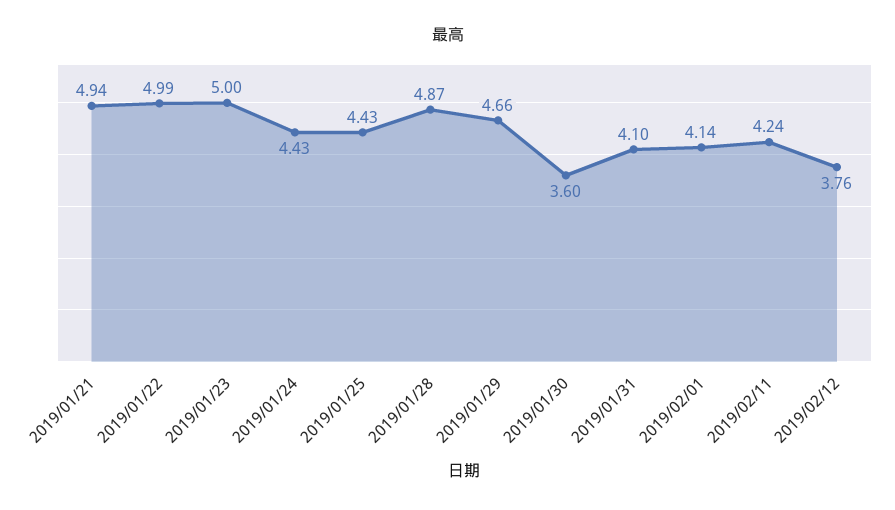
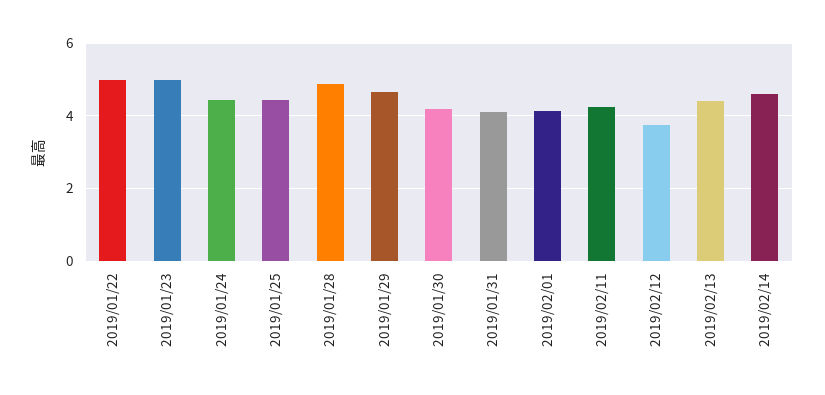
2019/01/21: 4.94 -> none
2019/01/30: 3.6 -> 4.2
2019/02/13: none -> 4.4
2019/02/14: none -> 4.6

